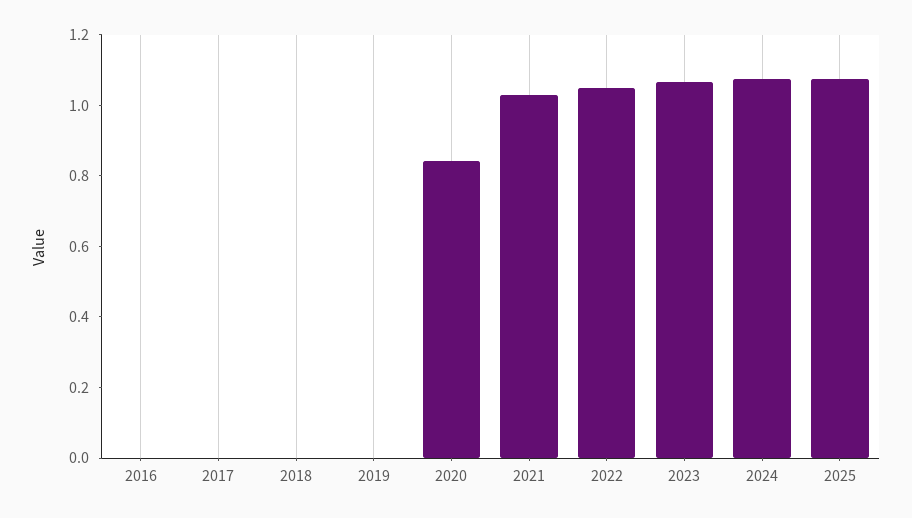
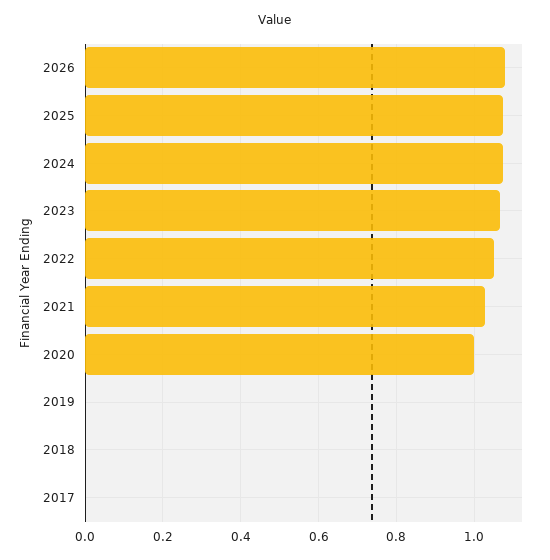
2016: 0 -> none
2020: 0.85 -> 1
2026: none -> 1.08

